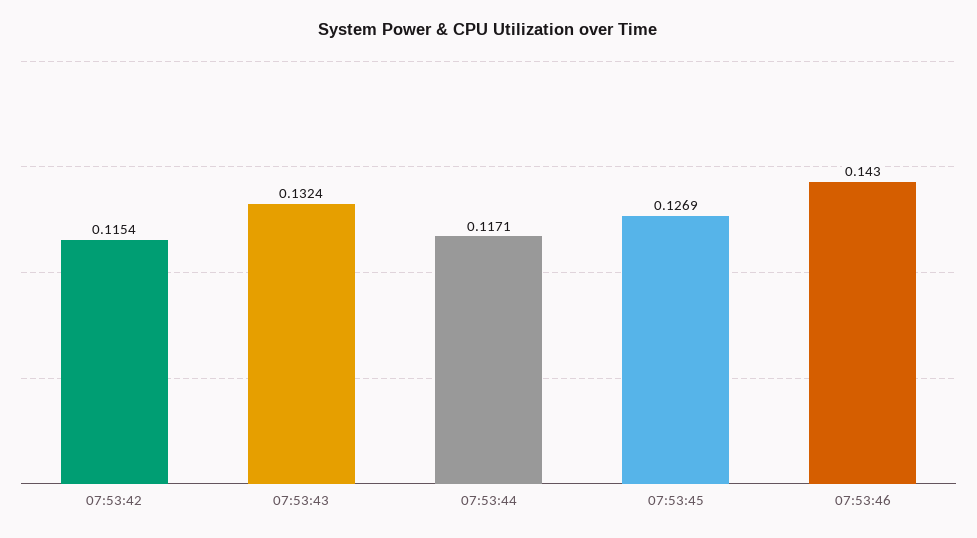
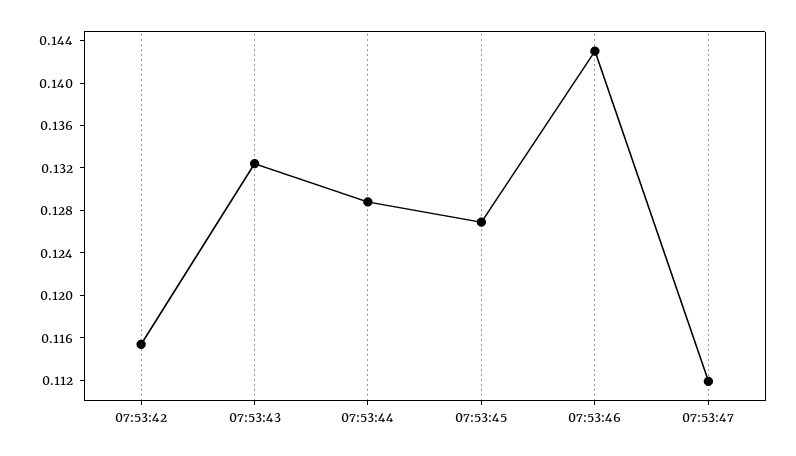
07:53:44: 0.1171 -> 0.129
07:53:47: none -> 0.112

